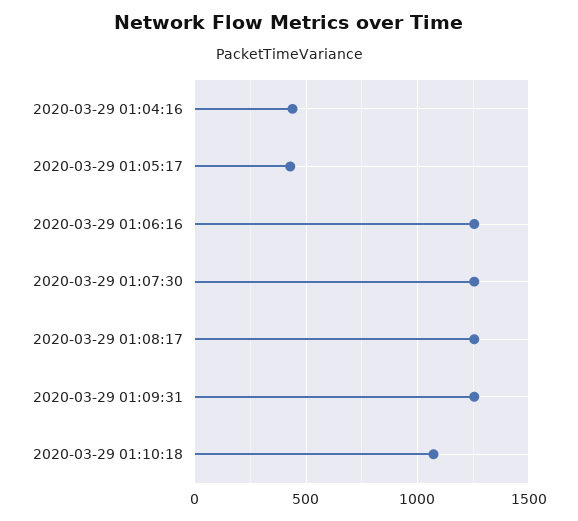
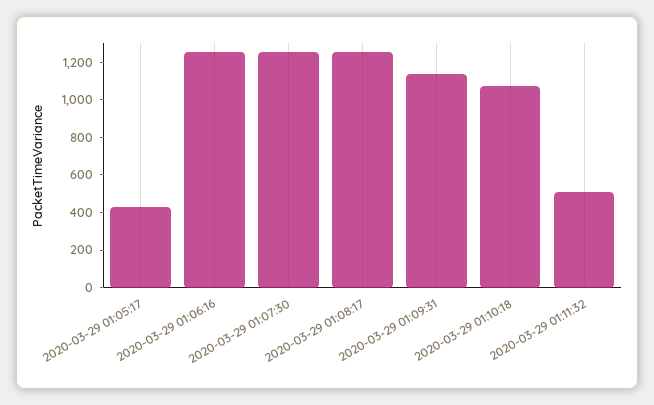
2020-03-29 01:04:16: 450 -> none
2020-03-29 01:09:31: 1250 -> 1150
2020-03-29 01:11:32: none -> 500

